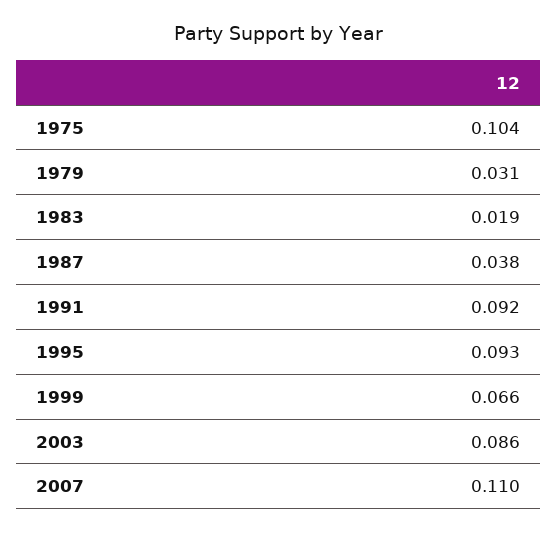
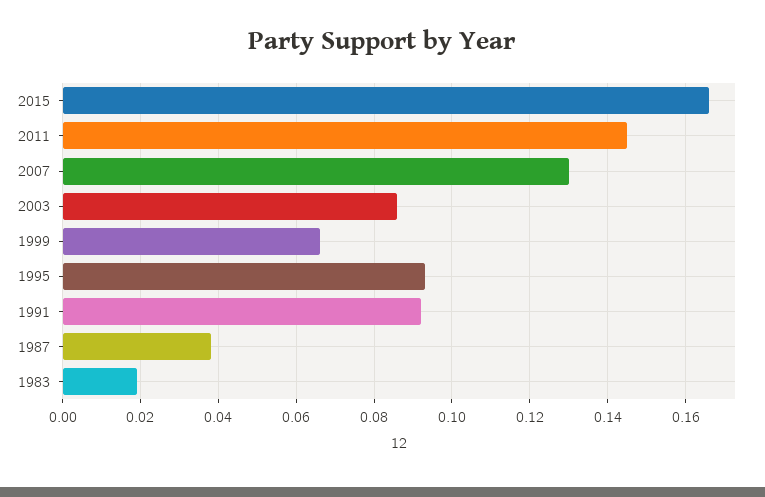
1975: 0.104 -> none
1979: 0.031 -> none
2007: 0.11 -> 0.13
2015: none -> 0.165
2011: none -> 0.145

